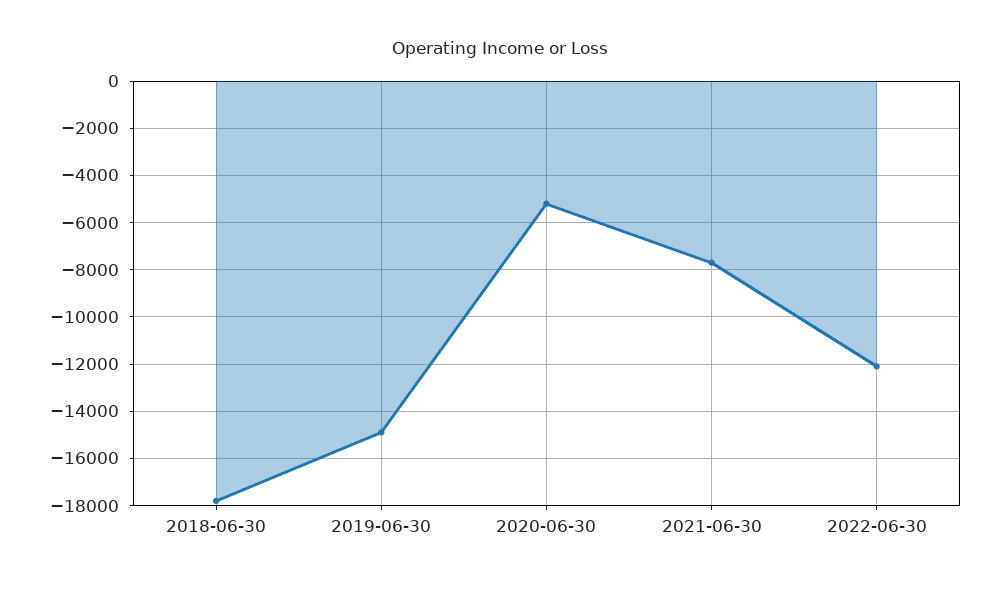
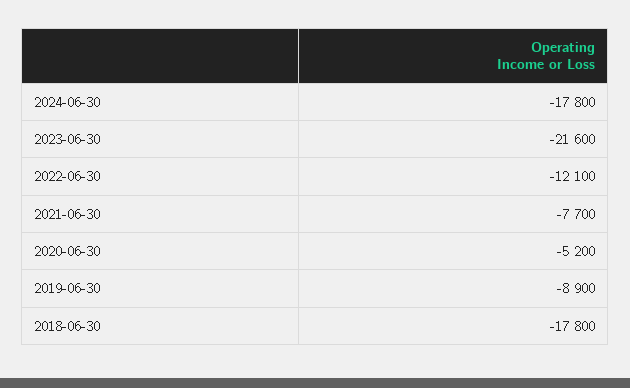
2019-06-30: -15000 -> -8900
2024-06-30: none -> -17800
2023-06-30: none -> -21600

